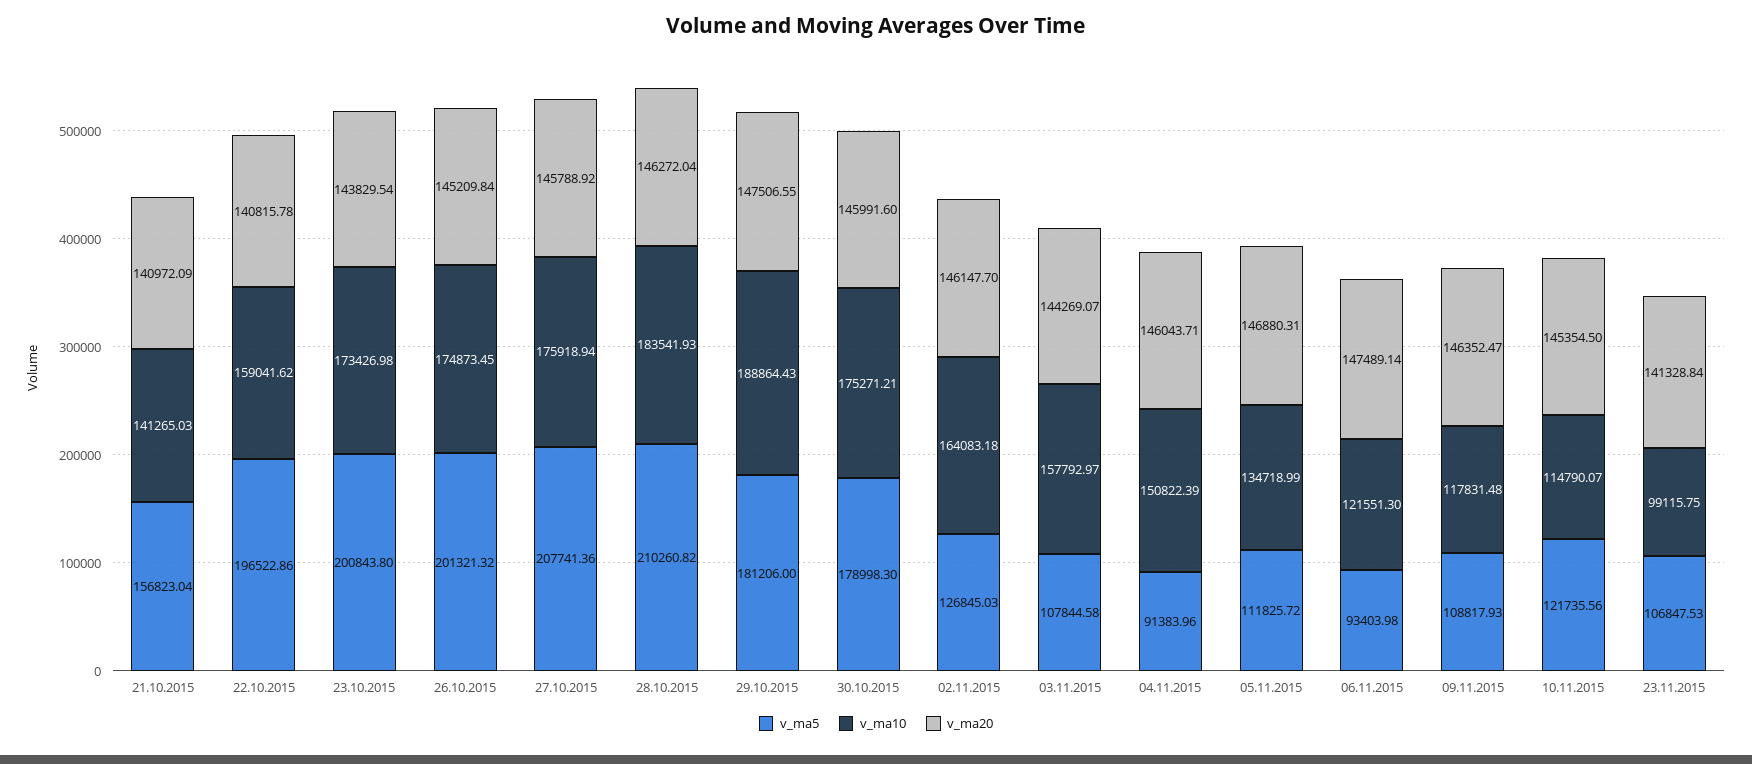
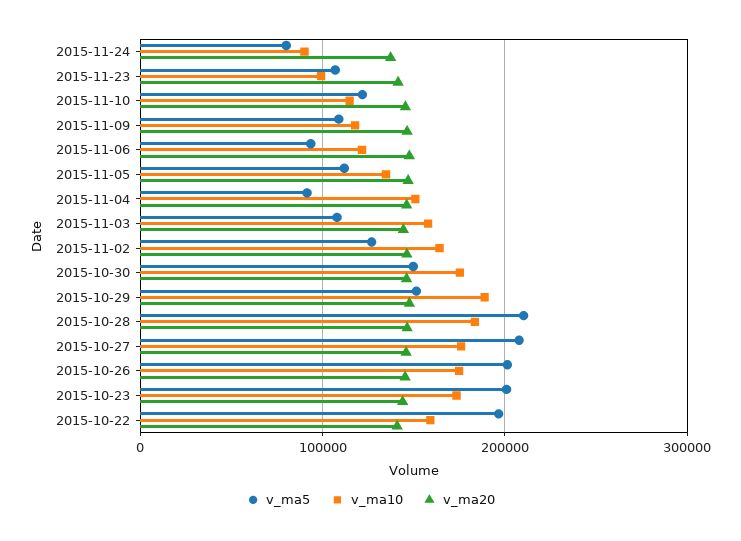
v_ma5, 21.10.2015: 156823.04 -> none
v_ma10, 21.10.2015: 141265.03 -> none
v_ma20, 21.10.2015: 140972.09 -> none
v_ma5, 29.10.2015: 181206 -> 150000
v_ma5, 30.10.2015: 178998.3 -> 150000
v_ma5, 2015-11-24: none -> 80000
v_ma10, 2015-11-24: none -> 90000
v_ma20, 2015-11-24: none -> 140000

